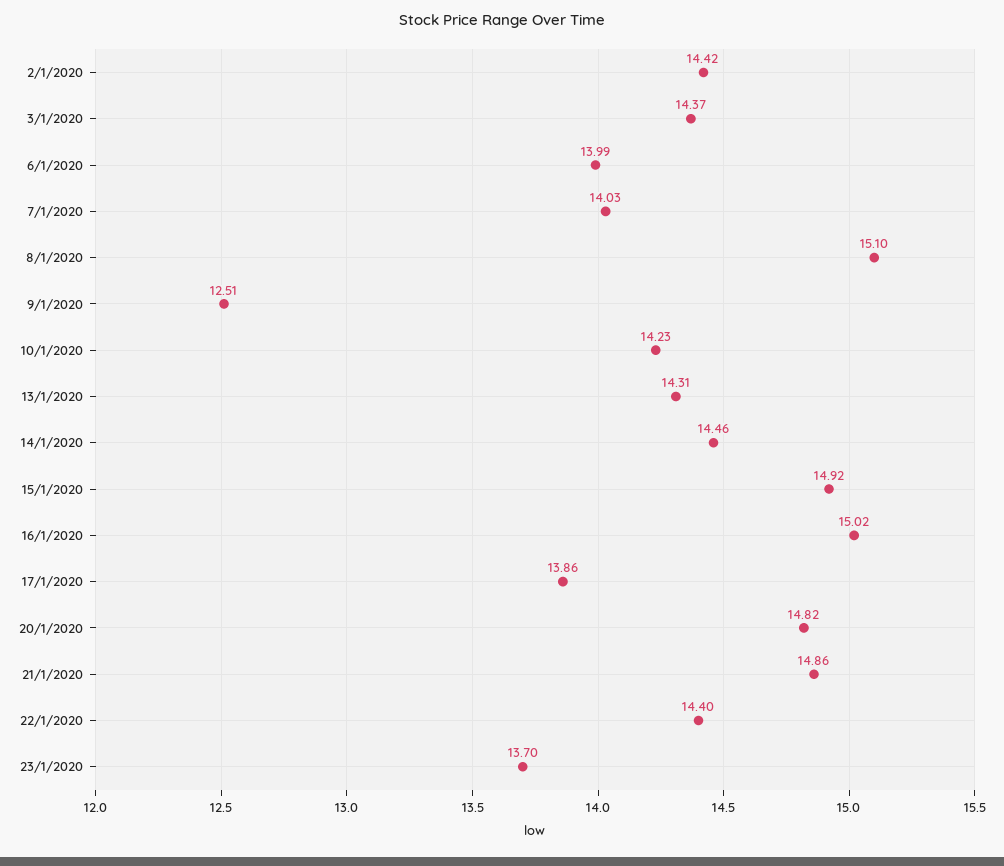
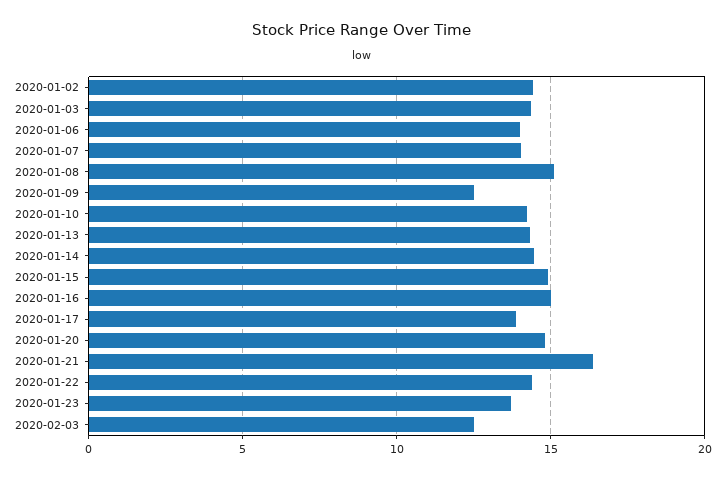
21/1/2020: 14.86 -> 16.5
2020-02-03: none -> 12.5

